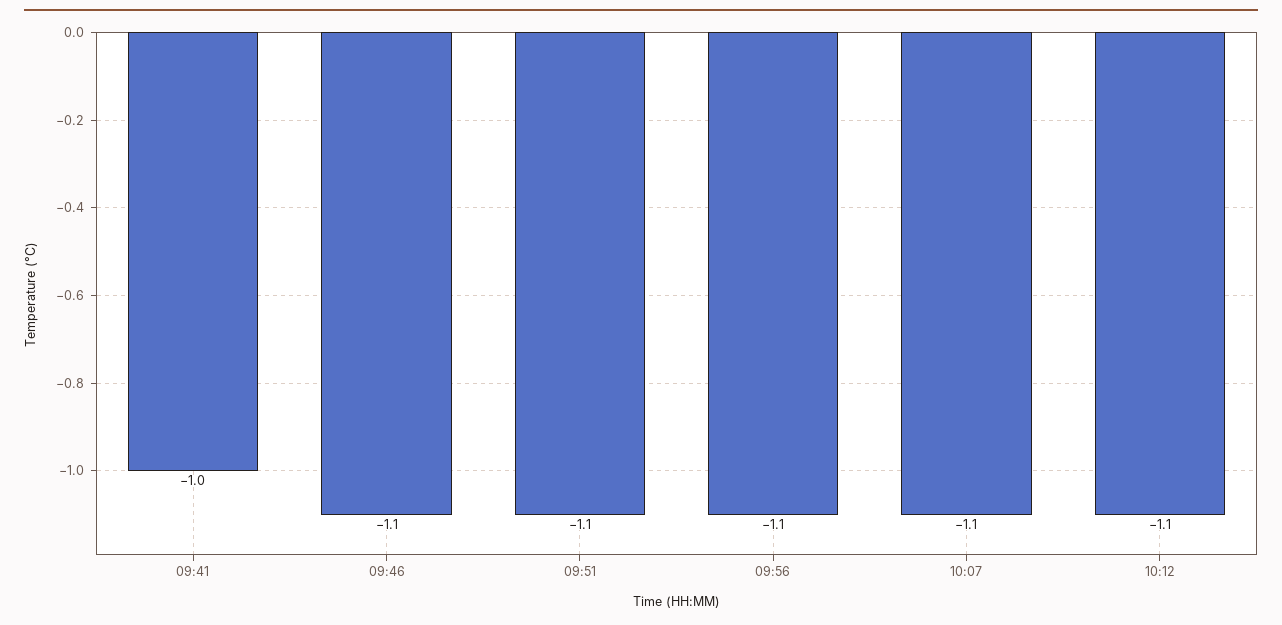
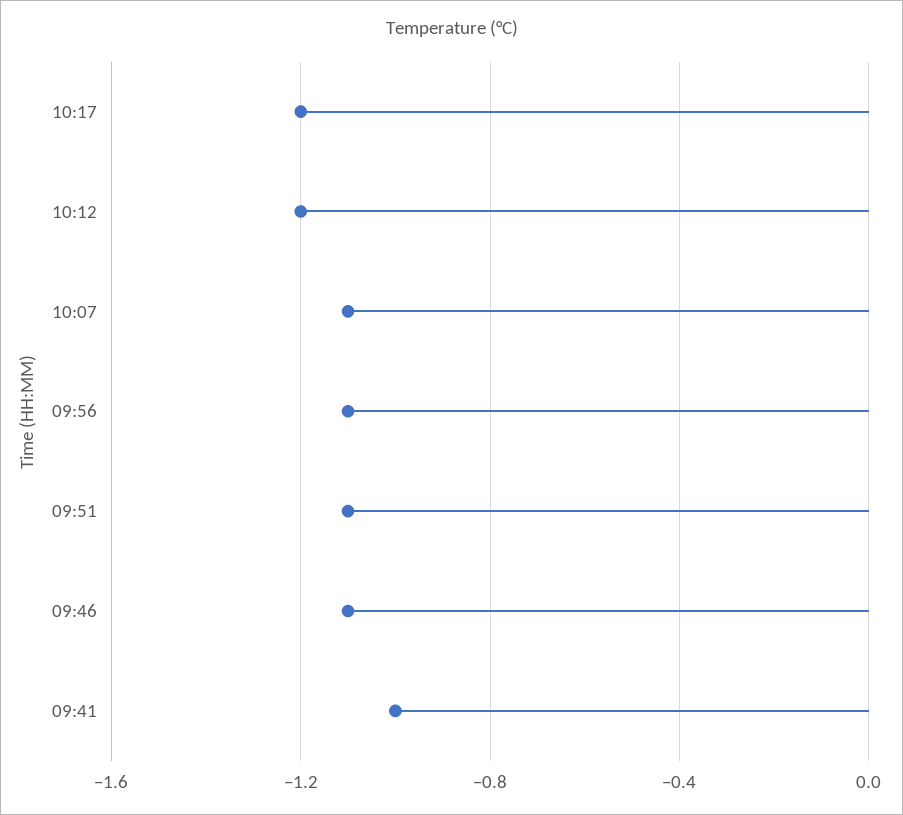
10:12: -1.1 -> -1.2
10:17: none -> -1.2

